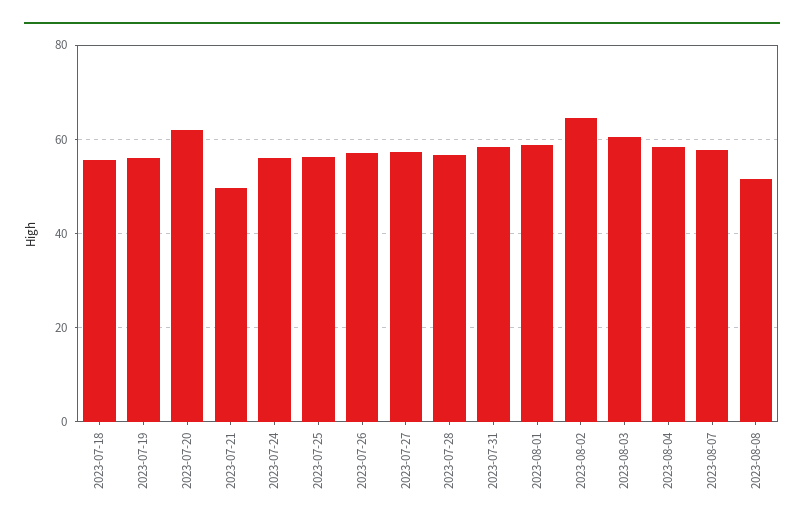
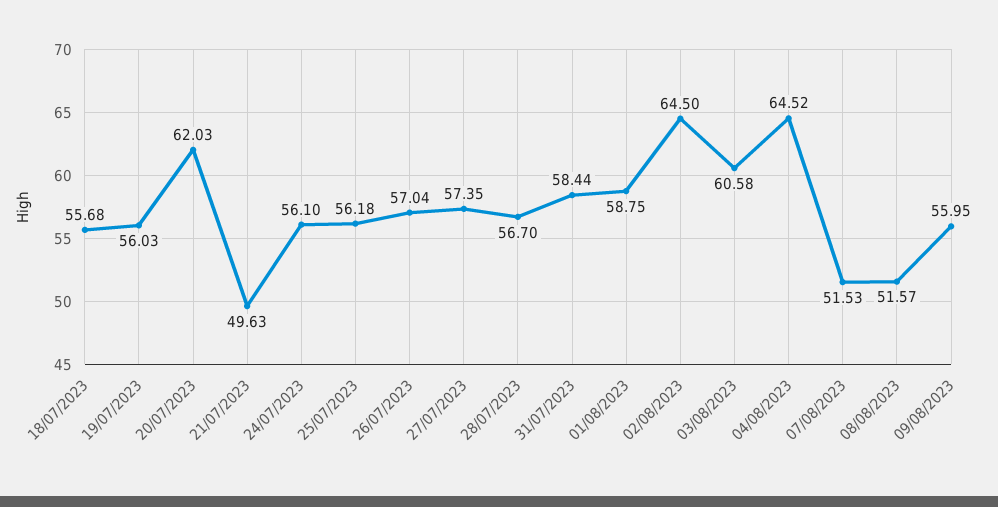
2023-08-04: 58 -> 64.52
2023-08-07: 58 -> 51.53
09/08/2023: none -> 55.95

